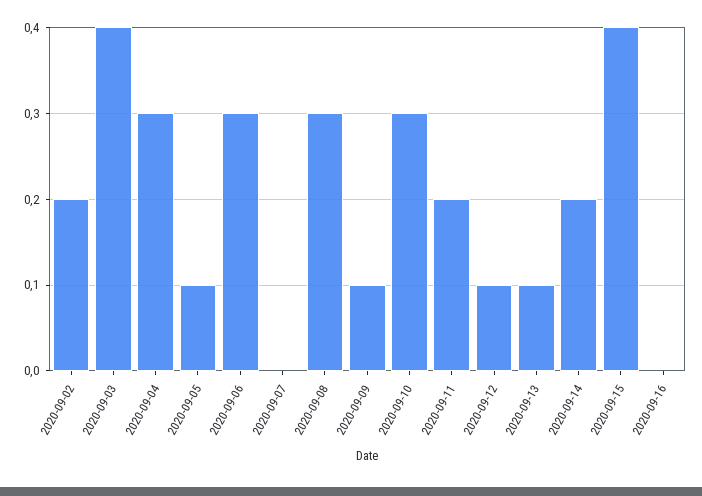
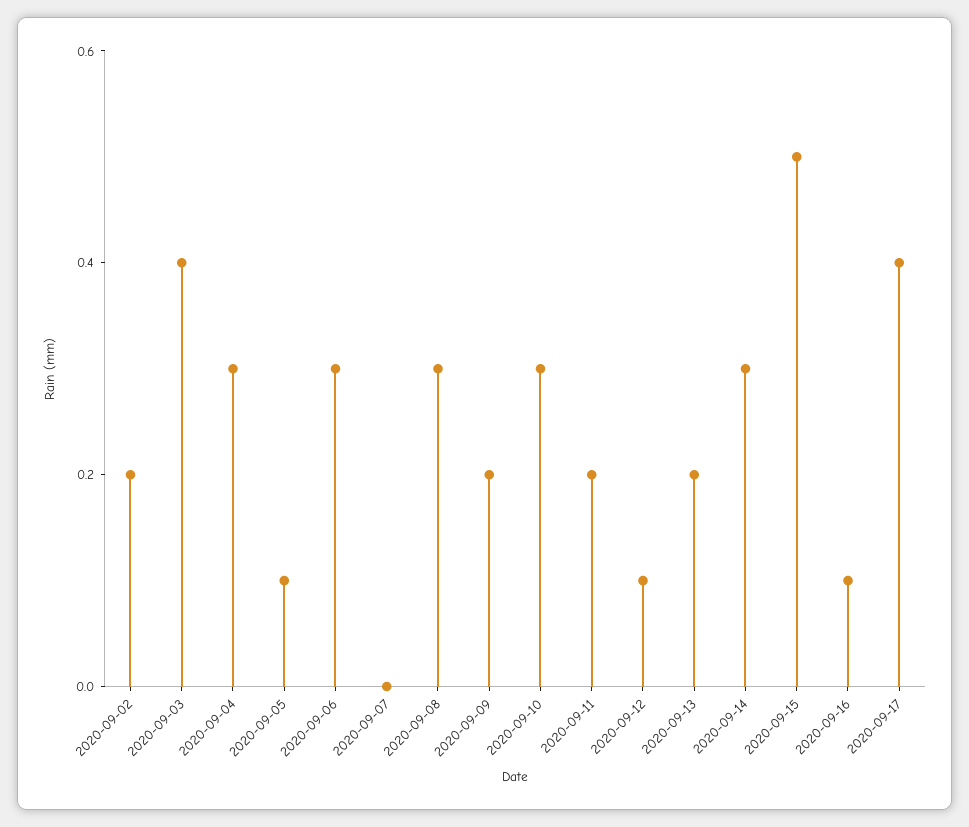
2020-09-09: 0.1 -> 0.2
2020-09-13: 0.1 -> 0.2
2020-09-14: 0.2 -> 0.3
2020-09-15: 0.4 -> 0.5
2020-09-16: 0 -> 0.1
2020-09-17: none -> 0.4

